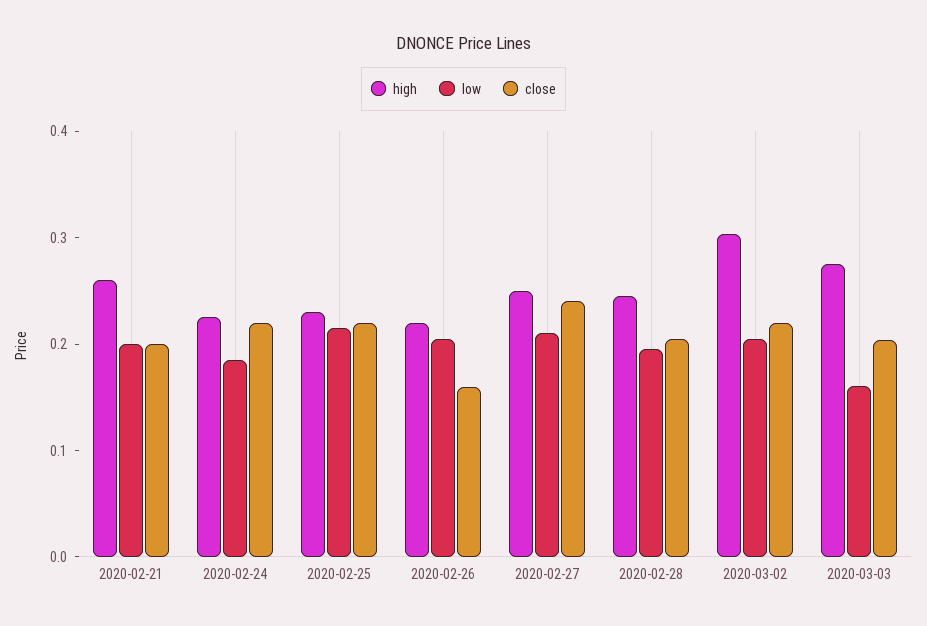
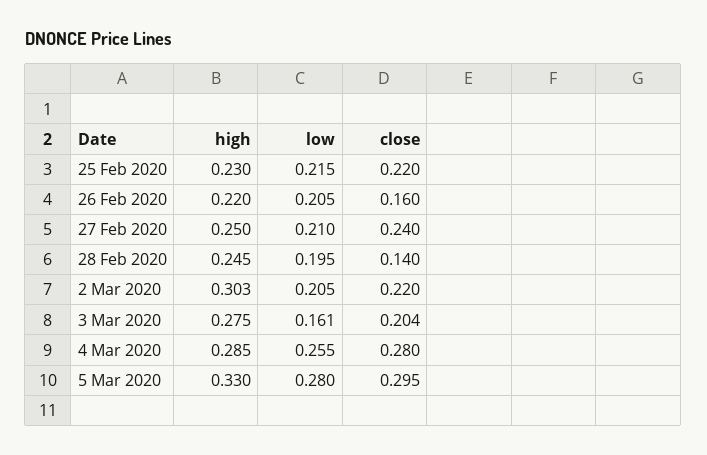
high, 2020-02-21: 0.26 -> none
low, 2020-02-21: 0.2 -> none
close, 2020-02-21: 0.2 -> none
high, 2020-02-24: 0.22 -> none
low, 2020-02-24: 0.18 -> none
close, 2020-02-24: 0.22 -> none
close, 2020-02-28: 0.2 -> 0.14
high, 4 Mar 2020: none -> 0.285
low, 4 Mar 2020: none -> 0.255
close, 4 Mar 2020: none -> 0.28
high, 5 Mar 2020: none -> 0.33
low, 5 Mar 2020: none -> 0.28
close, 5 Mar 2020: none -> 0.295

